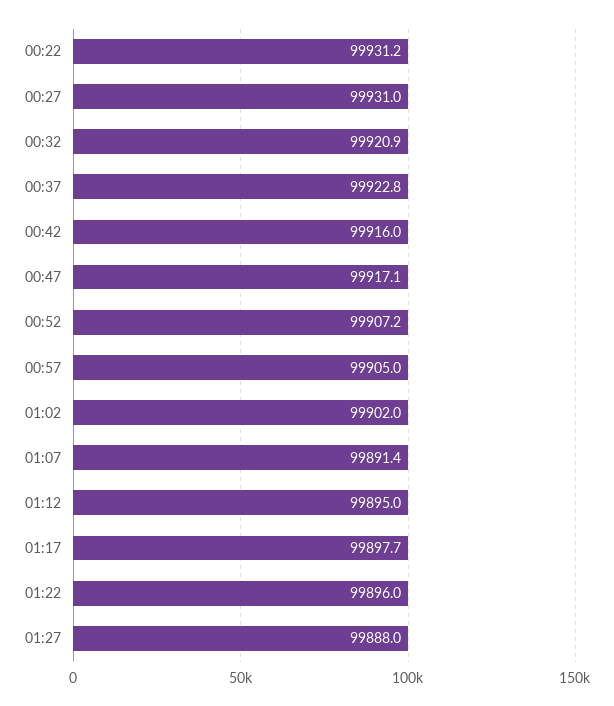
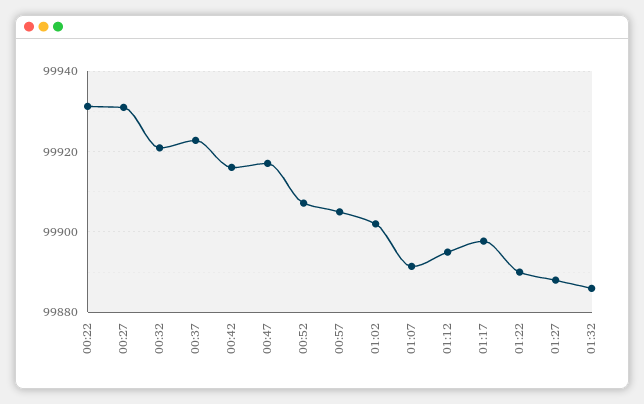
01:22: 99896 -> 99890
01:32: none -> 99886

